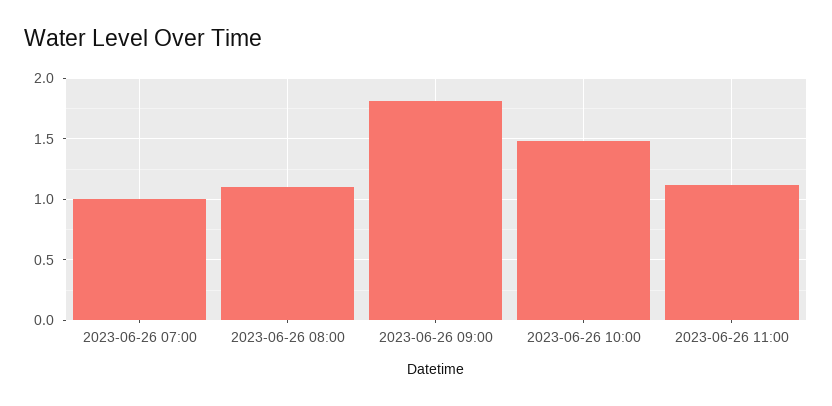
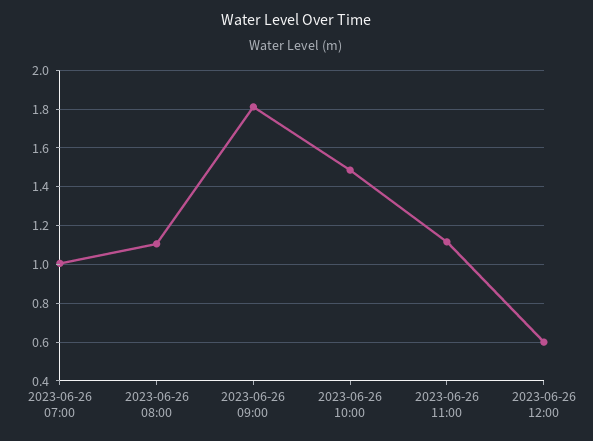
2023-06-26 12:00: none -> 0.6

